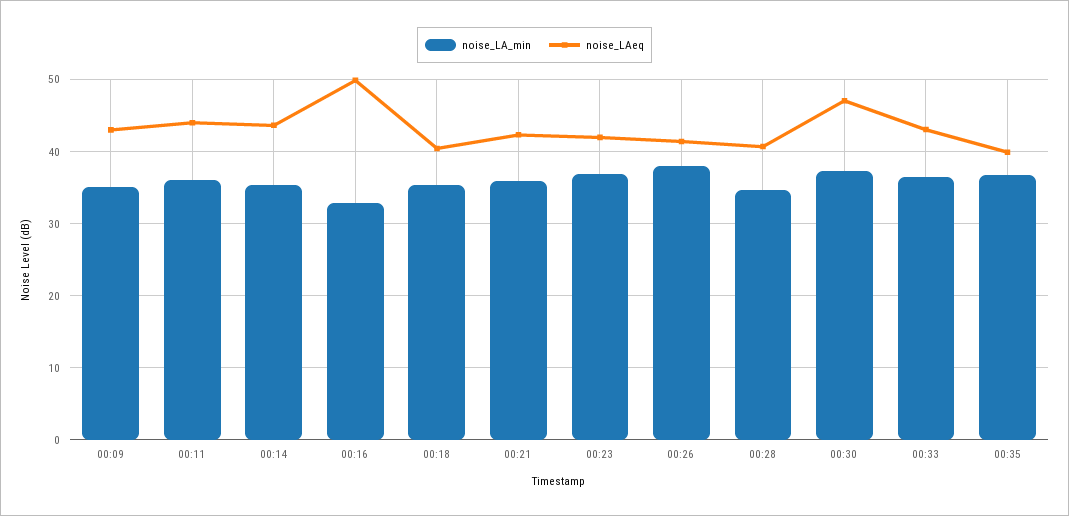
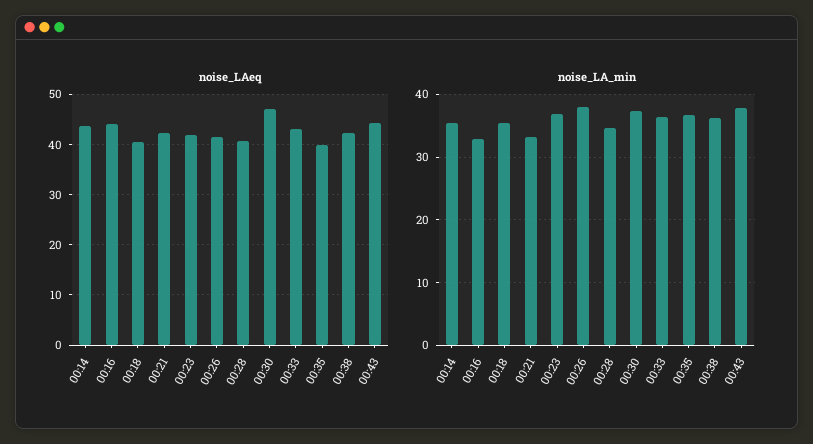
noise_LA_min, 00:09: 35 -> none
noise_LAeq, 00:09: 43 -> none
noise_LA_min, 00:11: 36 -> none
noise_LAeq, 00:11: 44 -> none
noise_LAeq, 00:16: 50 -> 44
noise_LA_min, 00:21: 36 -> 33
noise_LAeq, 00:38: none -> 42
noise_LAeq, 00:43: none -> 44
noise_LA_min, 00:38: none -> 36
noise_LA_min, 00:43: none -> 38

